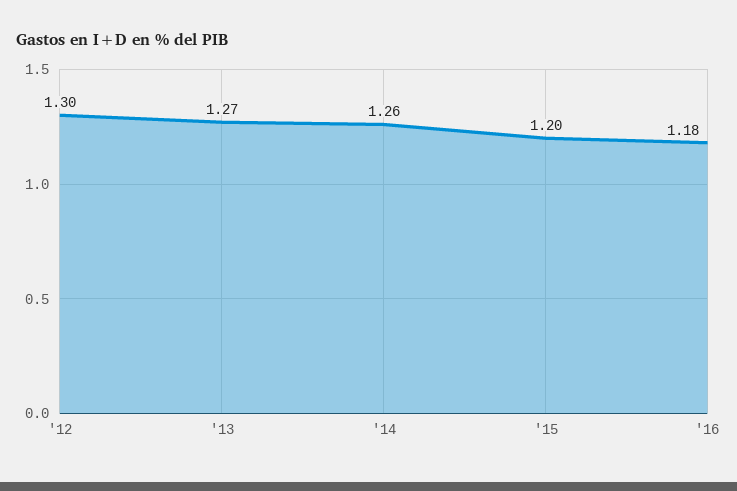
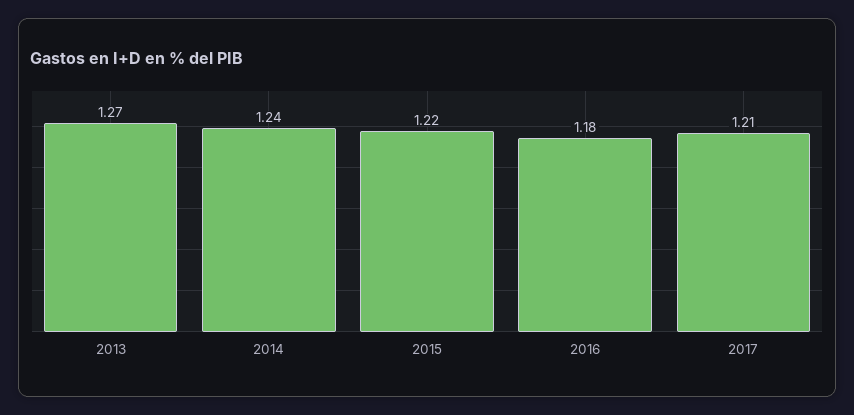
'12: 1.3 -> none
'14: 1.26 -> 1.24
'15: 1.2 -> 1.22
2017: none -> 1.21

